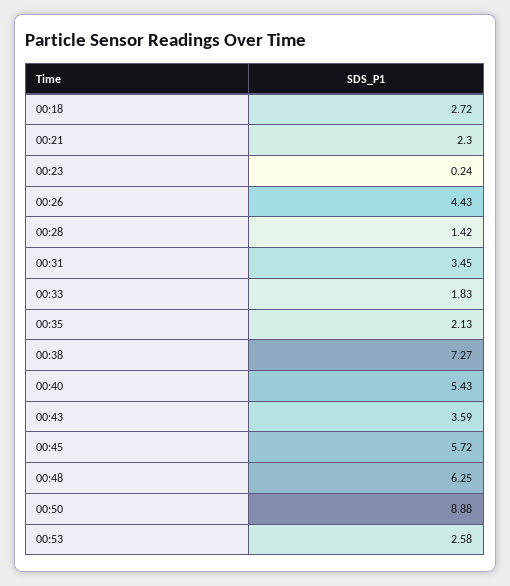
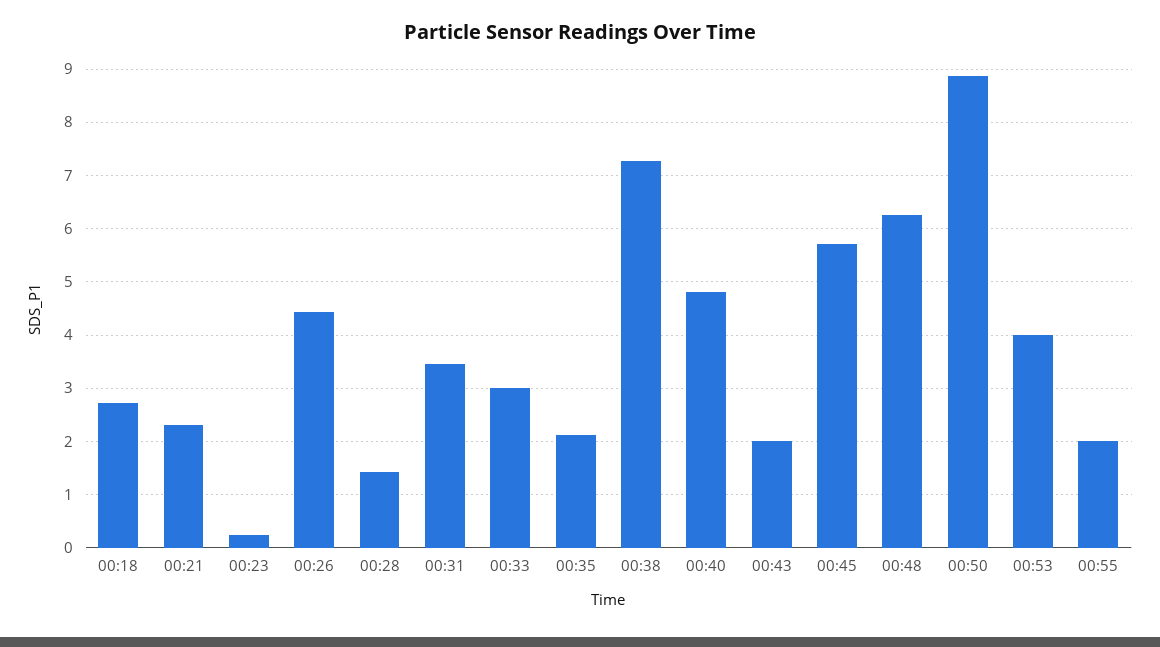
00:33: 1.83 -> 3
00:40: 5.43 -> 4.8
00:43: 3.59 -> 2
00:53: 2.58 -> 4
00:55: none -> 2

